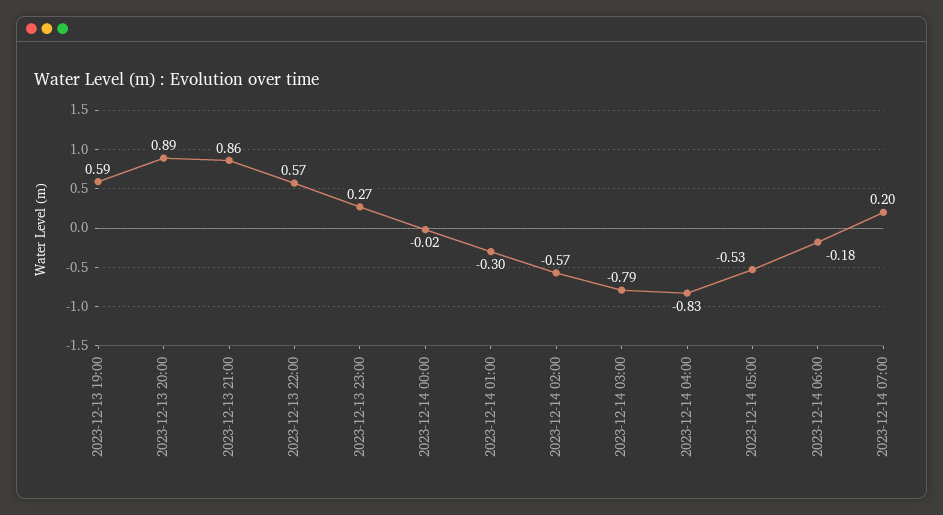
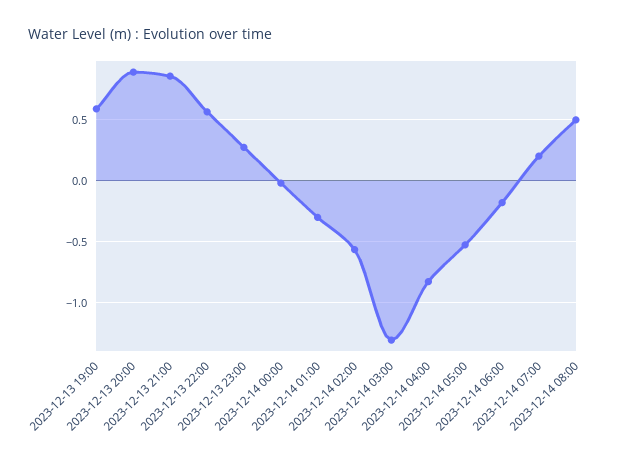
2023-12-14 03:00: -0.79 -> -1.3
2023-12-14 08:00: none -> 0.5

